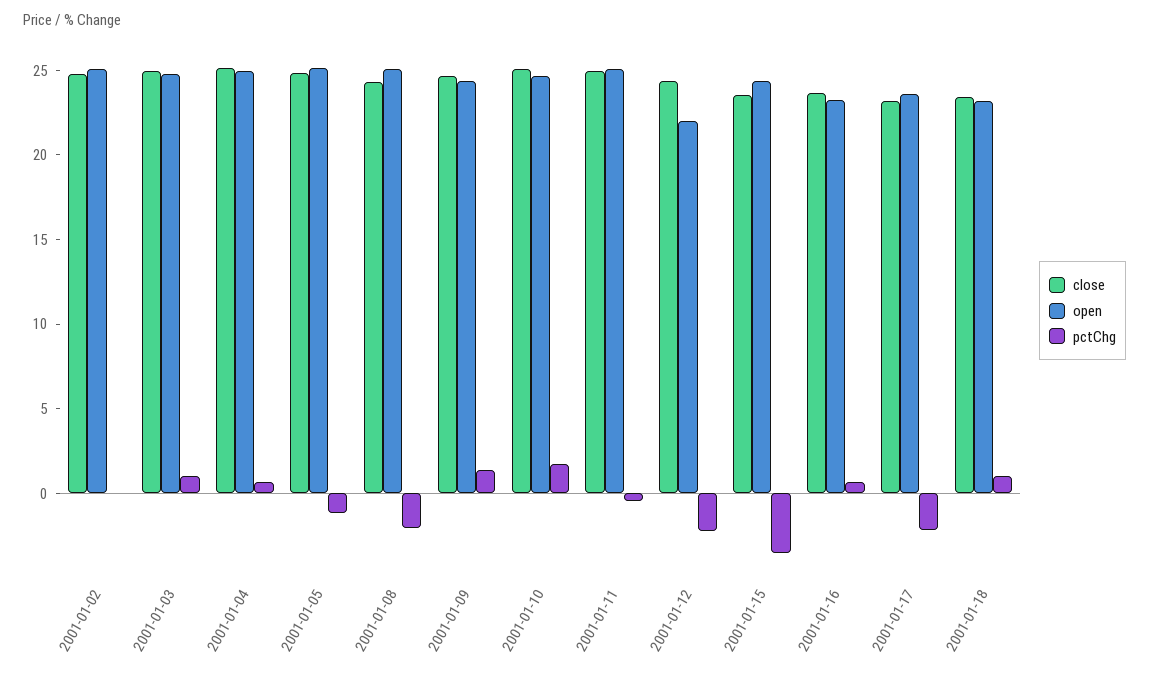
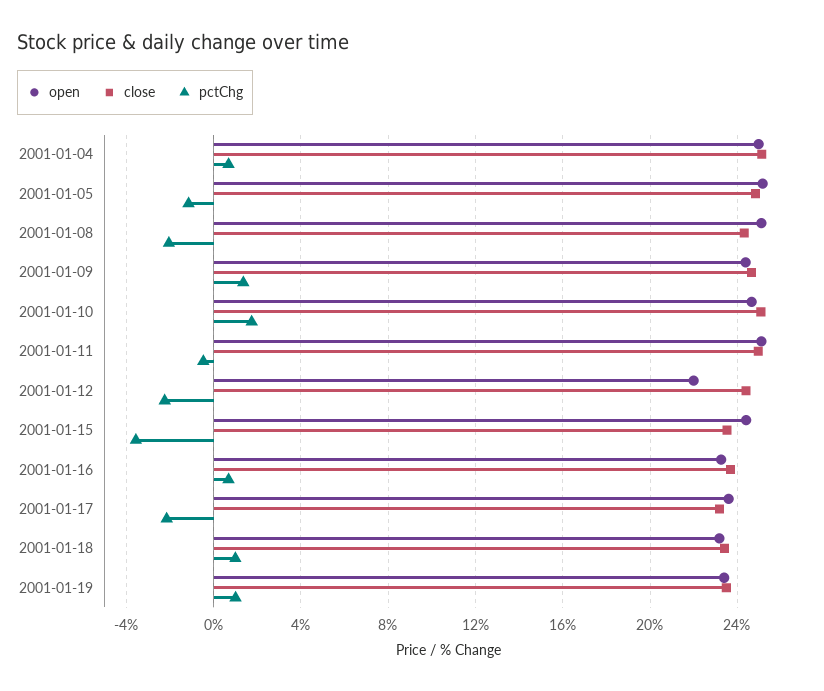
close, 2001-01-02: 25 -> none
open, 2001-01-02: 25 -> none
pctChg, 2001-01-02: 0 -> none
close, 2001-01-03: 25 -> none
open, 2001-01-03: 25 -> none
pctChg, 2001-01-03: 1 -> none
open, 2001-01-19: none -> 23.5
close, 2001-01-19: none -> 23.5
pctChg, 2001-01-19: none -> 1

